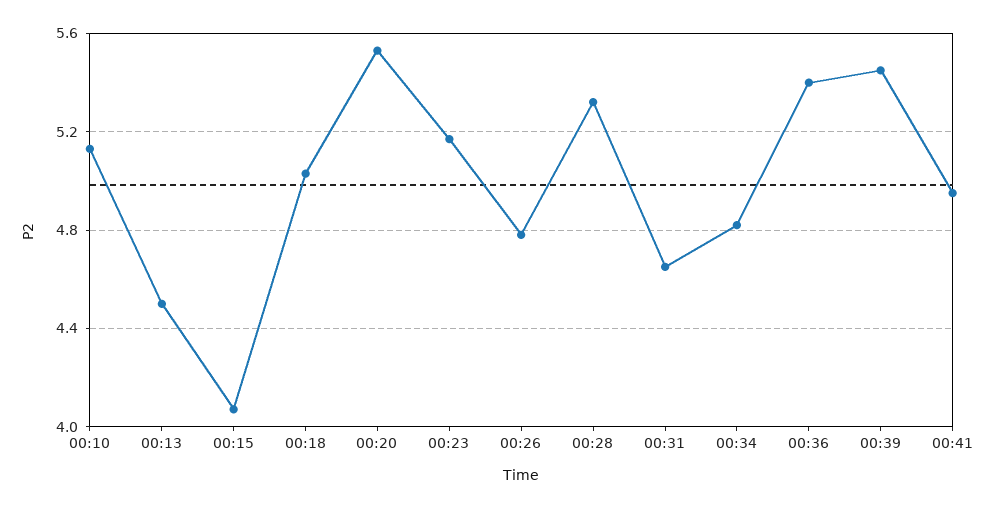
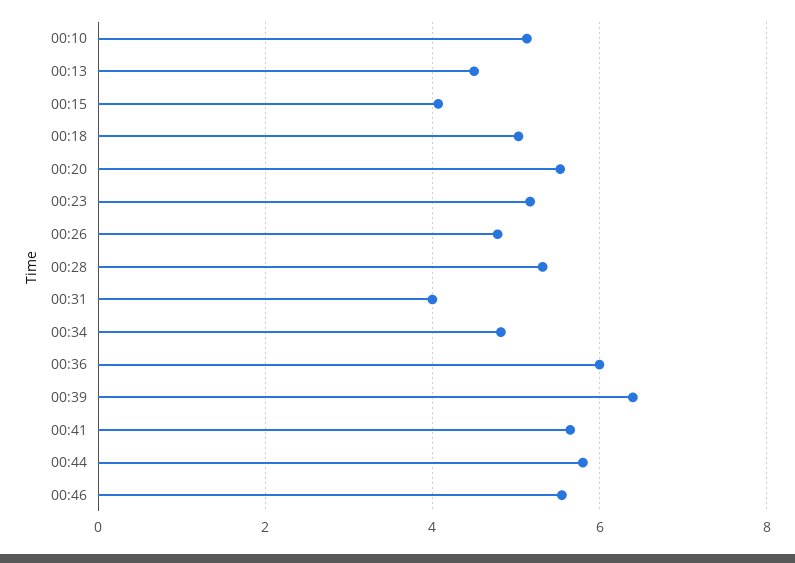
00:31: 4.65 -> 4
00:36: 5.4 -> 6
00:39: 5.45 -> 6.4
00:41: 4.95 -> 5.6
00:44: none -> 5.8
00:46: none -> 5.6

